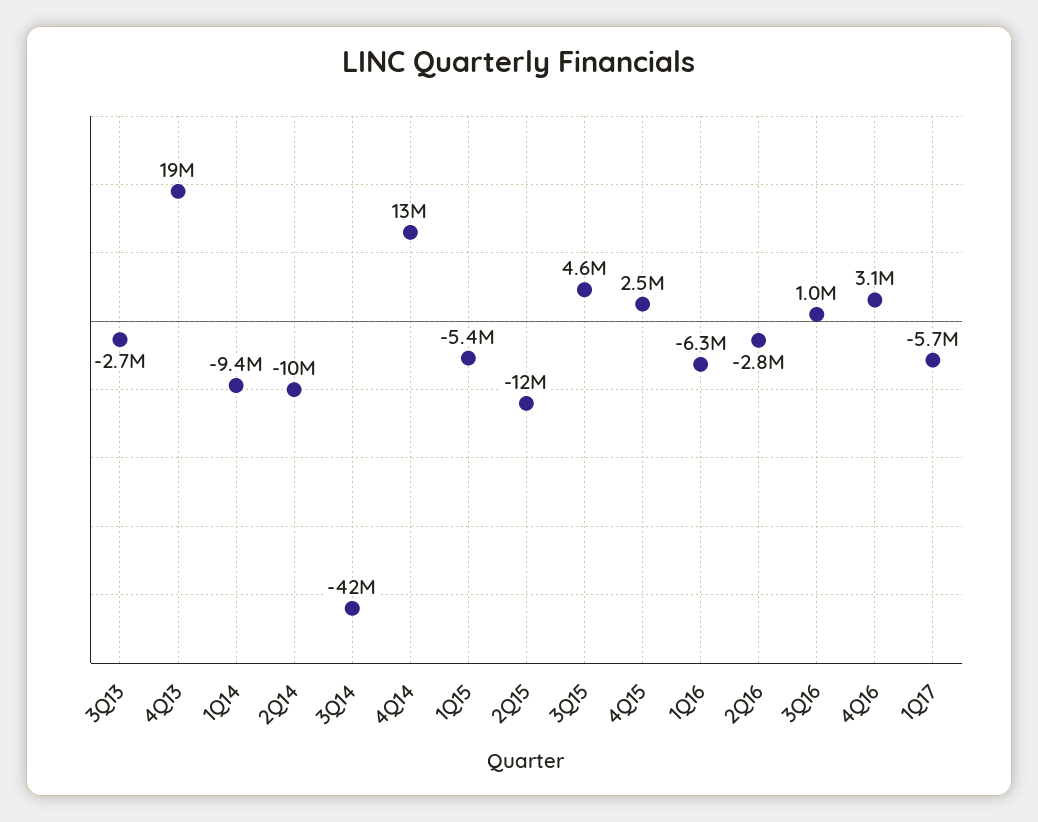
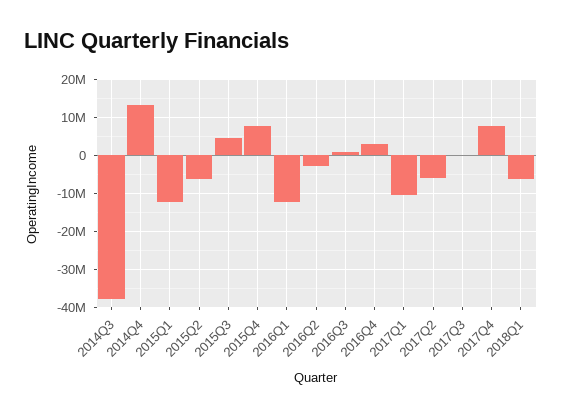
3Q13: -2700000 -> none
4Q13: 19000000 -> none
1Q14: -9400000 -> none
2Q14: -10000000 -> none
3Q14: -42000000 -> -38000000
1Q15: -5400000 -> -12000000
2Q15: -12000000 -> -6000000
4Q15: 2500000 -> 8000000
1Q16: -6300000 -> -12000000
1Q17: -5700000 -> -10000000
2017Q2: none -> -6000000
2017Q3: none -> 0
2017Q4: none -> 8000000
2018Q1: none -> -6000000

